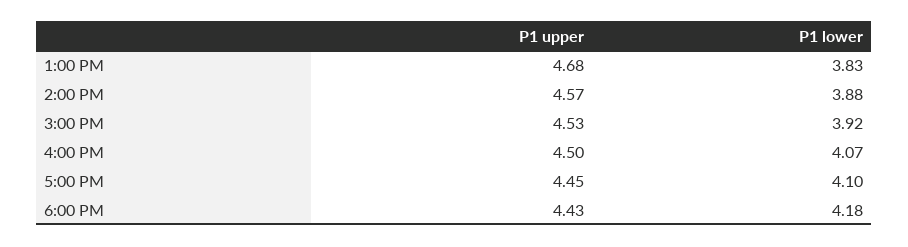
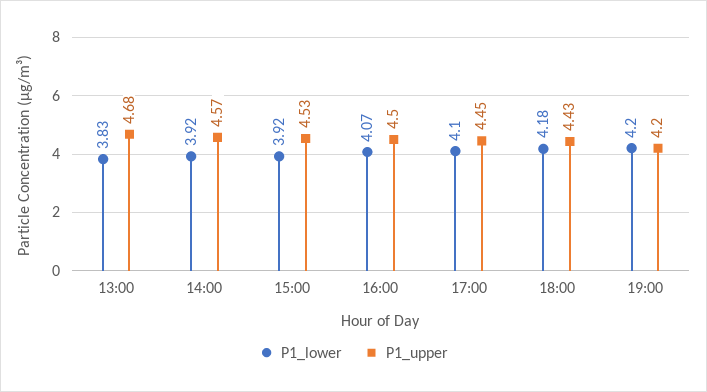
P1 lower, 2:00 PM: 3.88 -> 3.92
P1 lower, 19:00: none -> 4.2
P1 upper, 19:00: none -> 4.2

